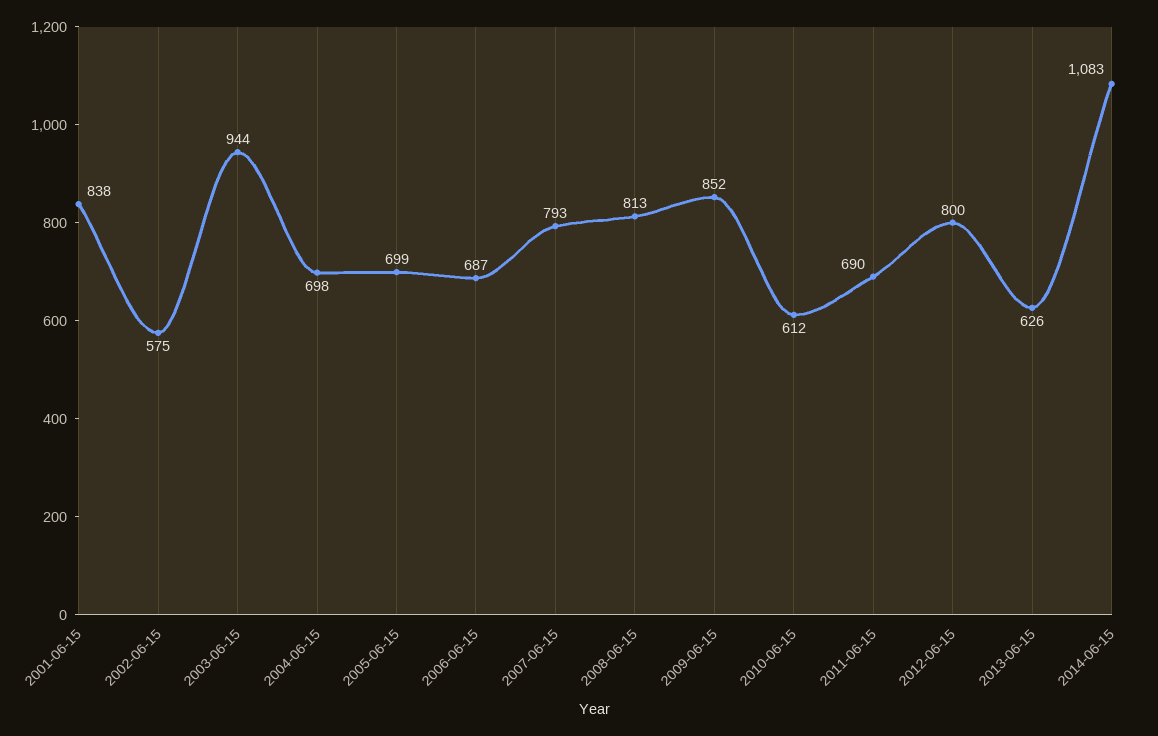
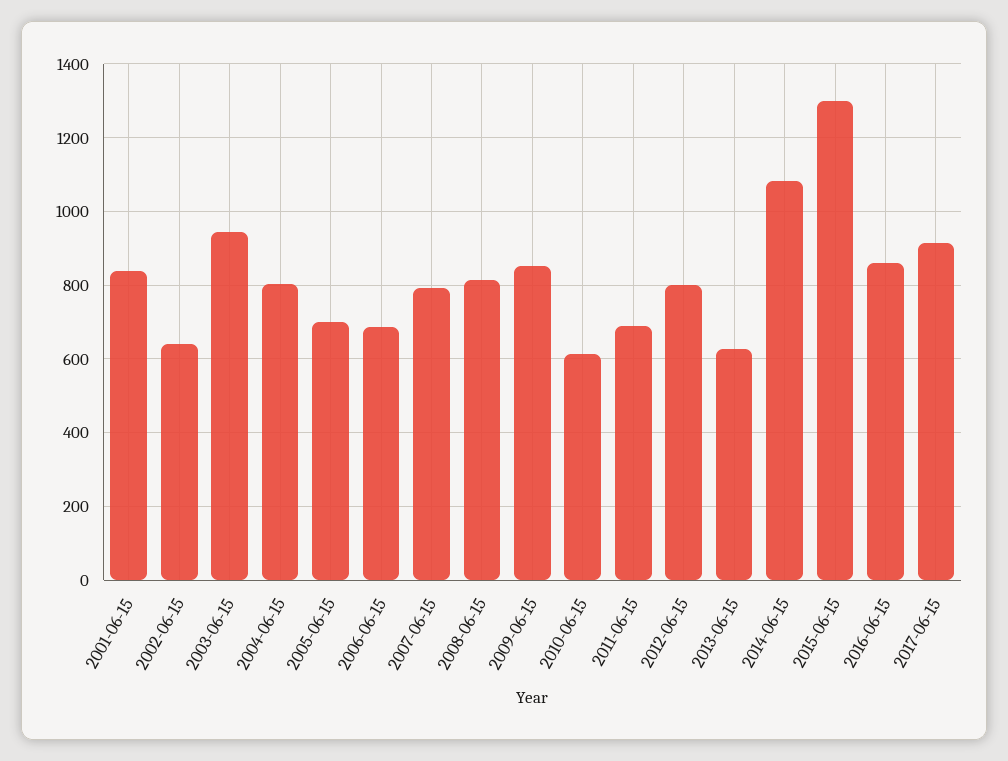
2002-06-15: 575 -> 640
2004-06-15: 698 -> 800
2015-06-15: none -> 1300
2016-06-15: none -> 860
2017-06-15: none -> 920

